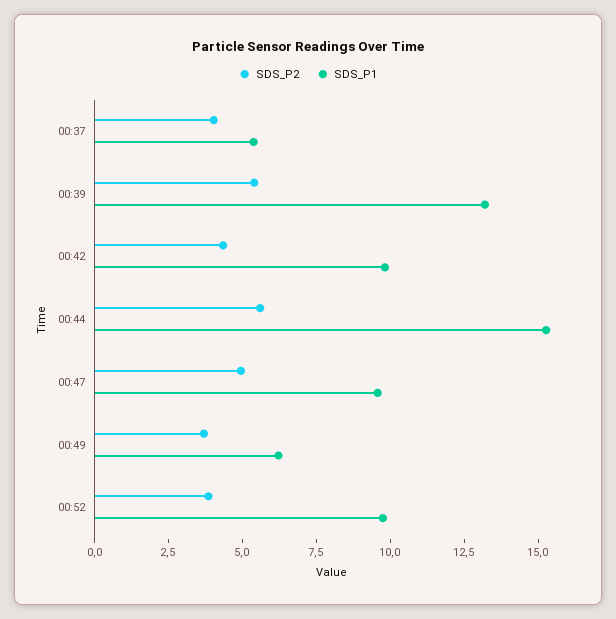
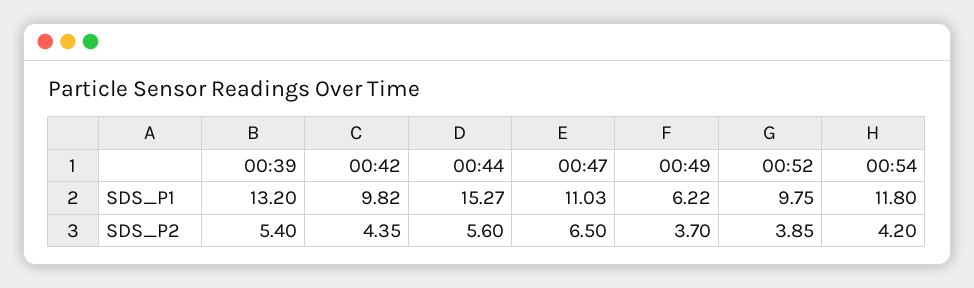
SDS_P2, 00:37: 4 -> none
SDS_P1, 00:37: 5.5 -> none
SDS_P2, 00:47: 5 -> 6.5
SDS_P1, 00:47: 9.5 -> 11.03
SDS_P1, 00:54: none -> 11.8
SDS_P2, 00:54: none -> 4.2

